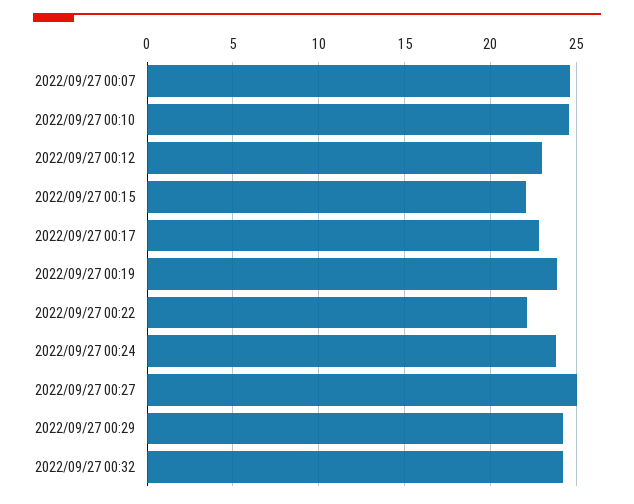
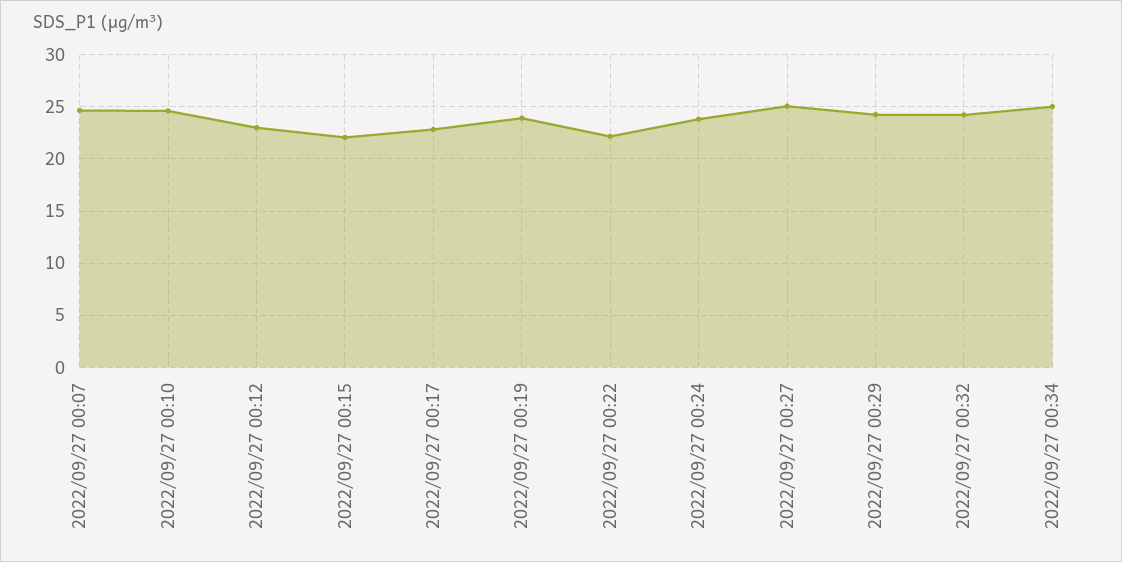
2022/09/27 00:34: none -> 25

